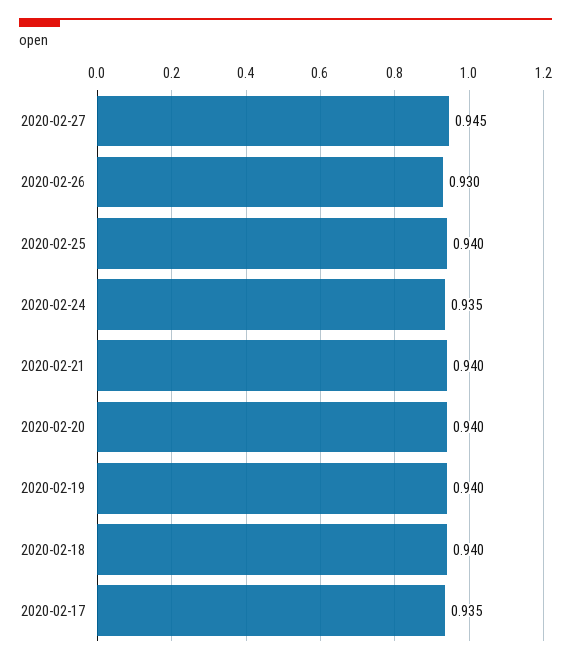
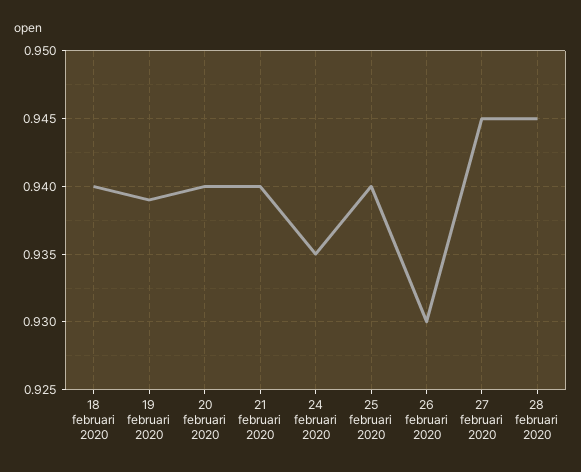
2020-02-19: 0.94 -> 0.939
2020-02-17: 0.935 -> none
28 februari 2020: none -> 0.945

